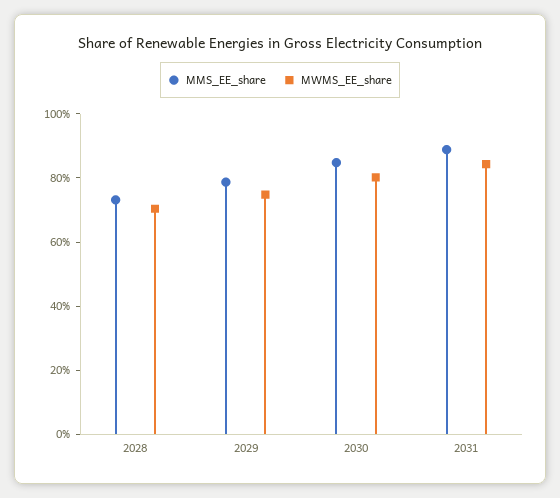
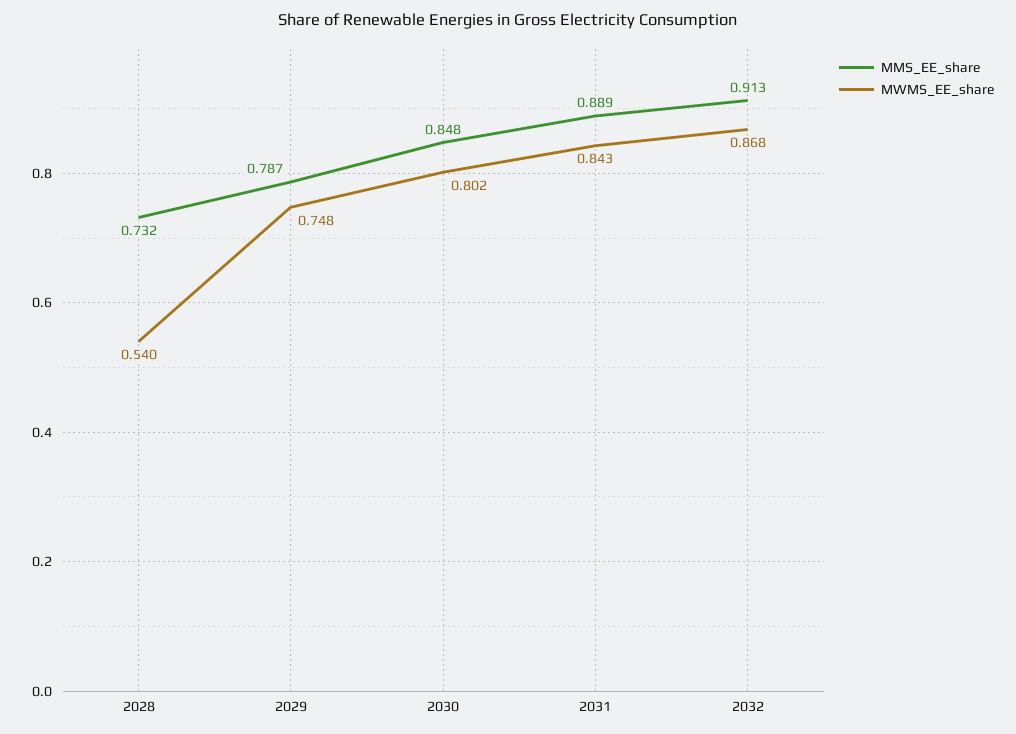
MWMS_EE_share, 2028: 0.7 -> 0.54
MMS_EE_share, 2032: none -> 0.913
MWMS_EE_share, 2032: none -> 0.868

